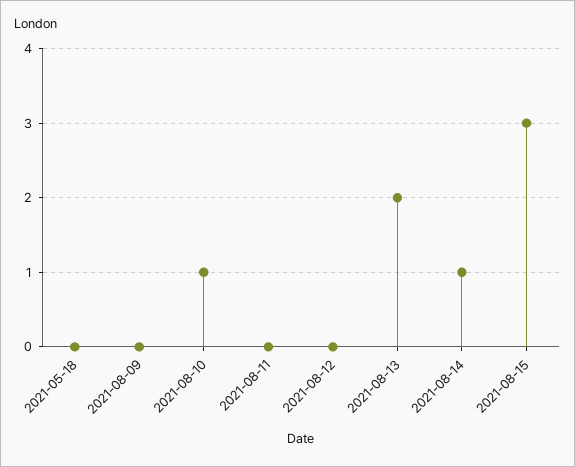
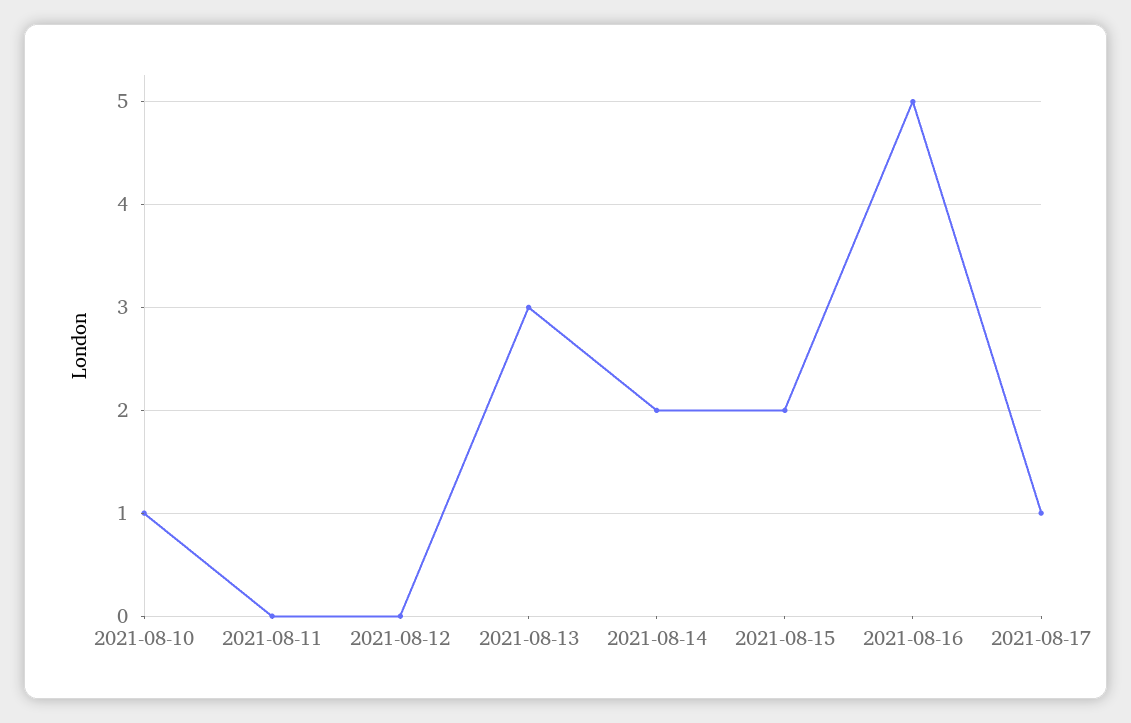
2021-05-18: 0 -> none
2021-08-09: 0 -> none
2021-08-13: 2 -> 3
2021-08-14: 1 -> 2
2021-08-15: 3 -> 2
2021-08-16: none -> 5
2021-08-17: none -> 1

